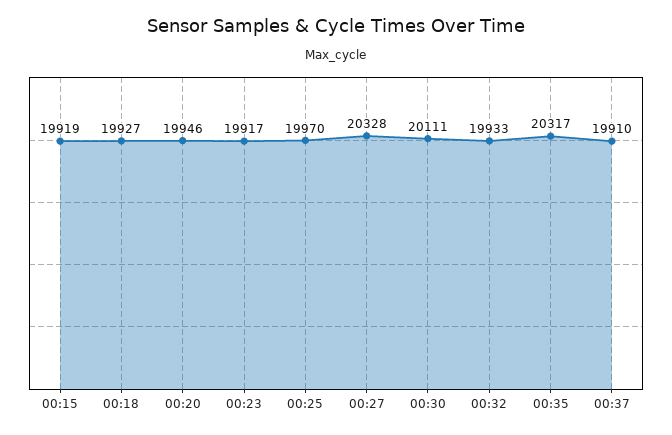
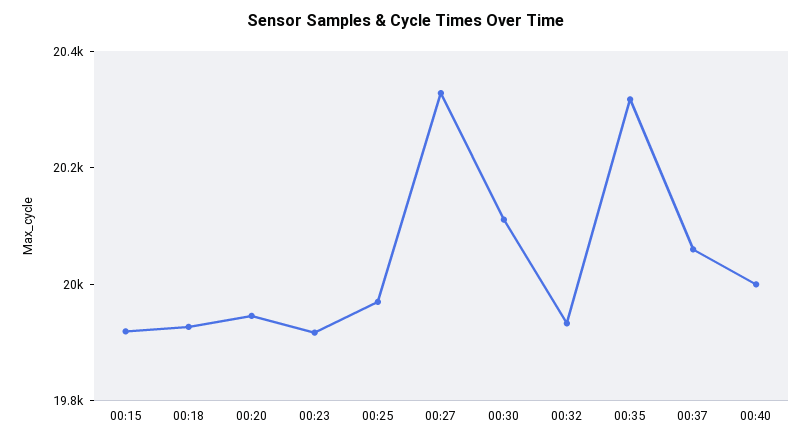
00:37: 19910 -> 20050
00:40: none -> 20000

